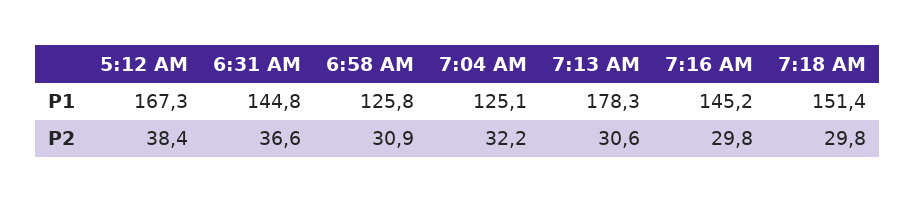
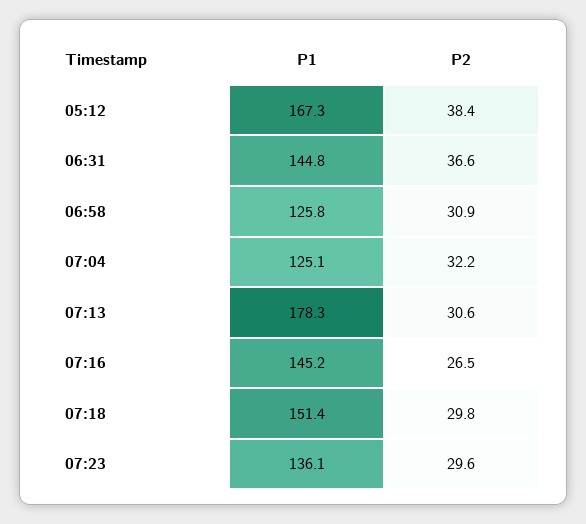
7:16 AM, P2: 29.8 -> 26.5
07:23, P1: none -> 136.1
07:23, P2: none -> 29.6

